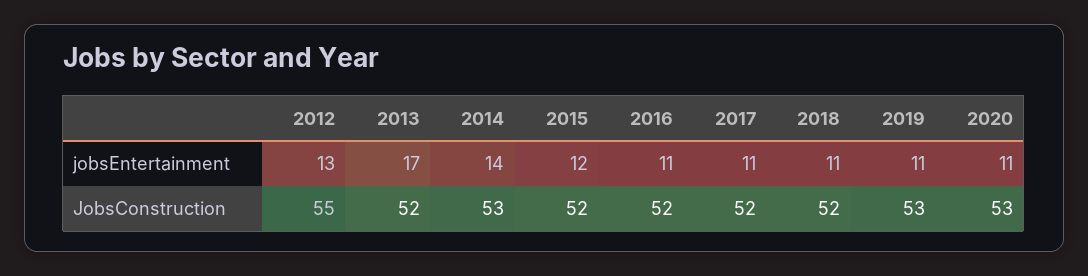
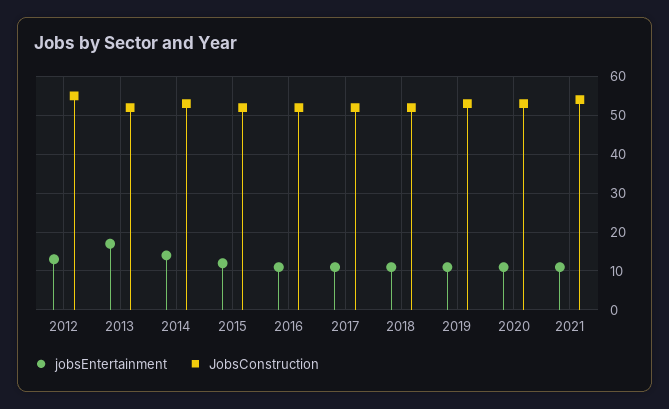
jobsEntertainment, 2021: none -> 10
JobsConstruction, 2021: none -> 55

